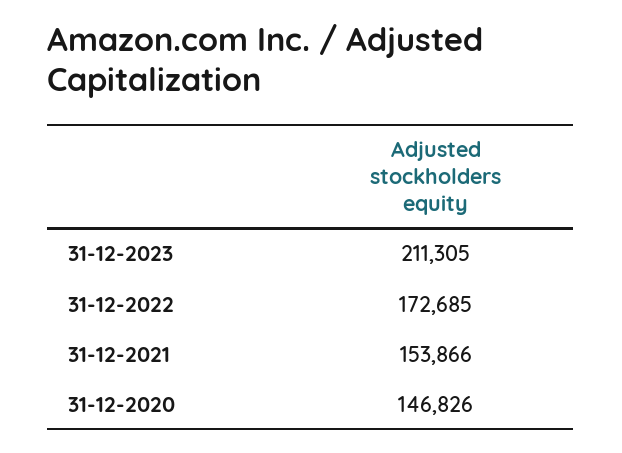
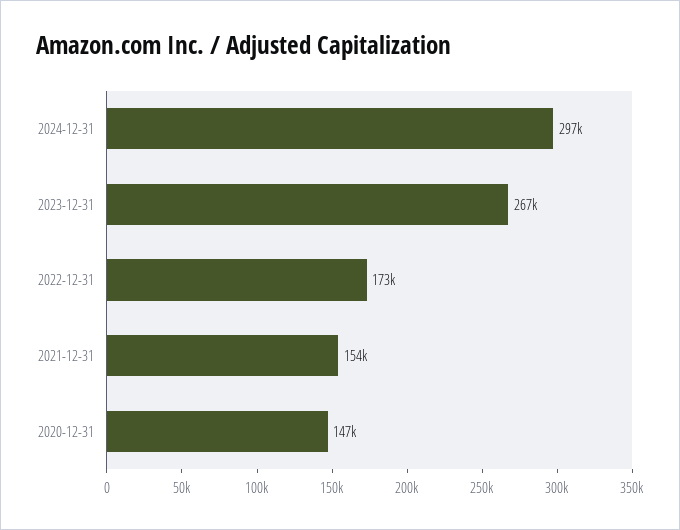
31-12-2023: 211305 -> 267000
2024-12-31: none -> 297000

